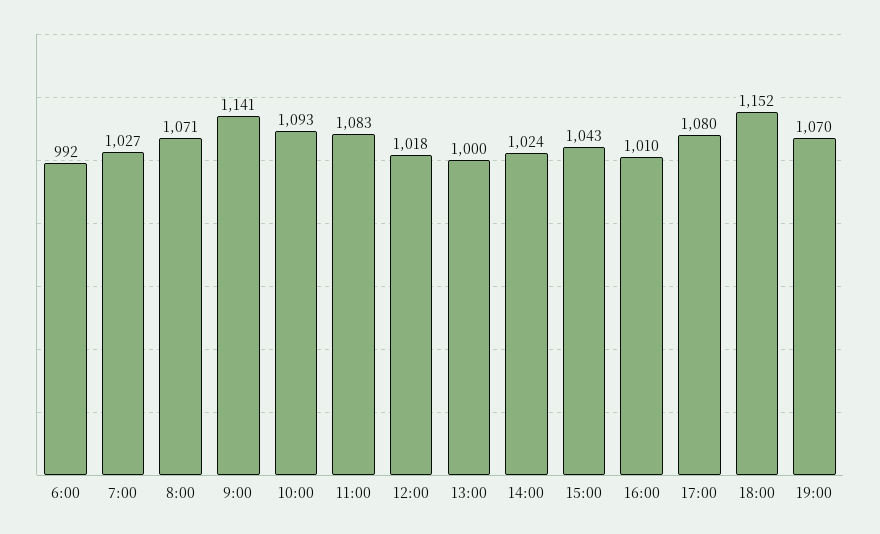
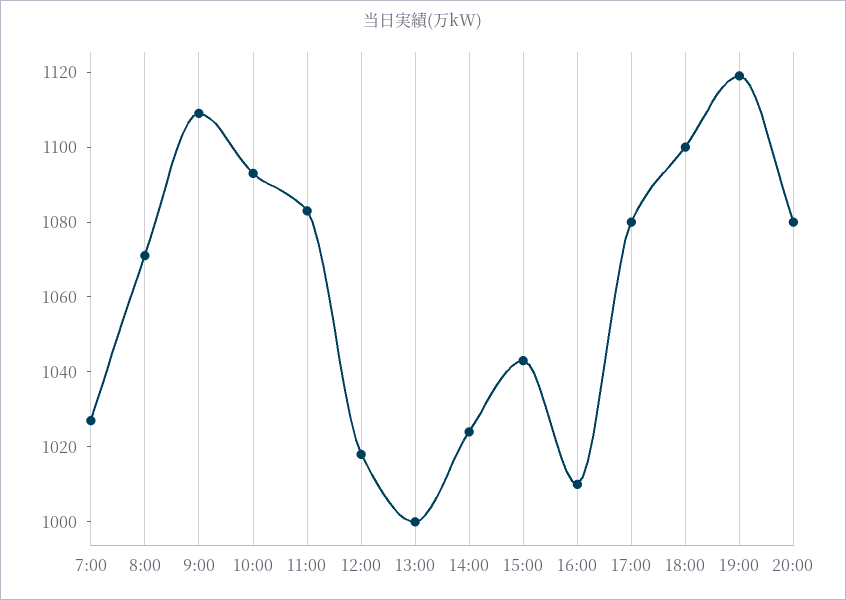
6:00: 992 -> none
9:00: 1141 -> 1110
18:00: 1152 -> 1100
19:00: 1070 -> 1120
20:00: none -> 1080

